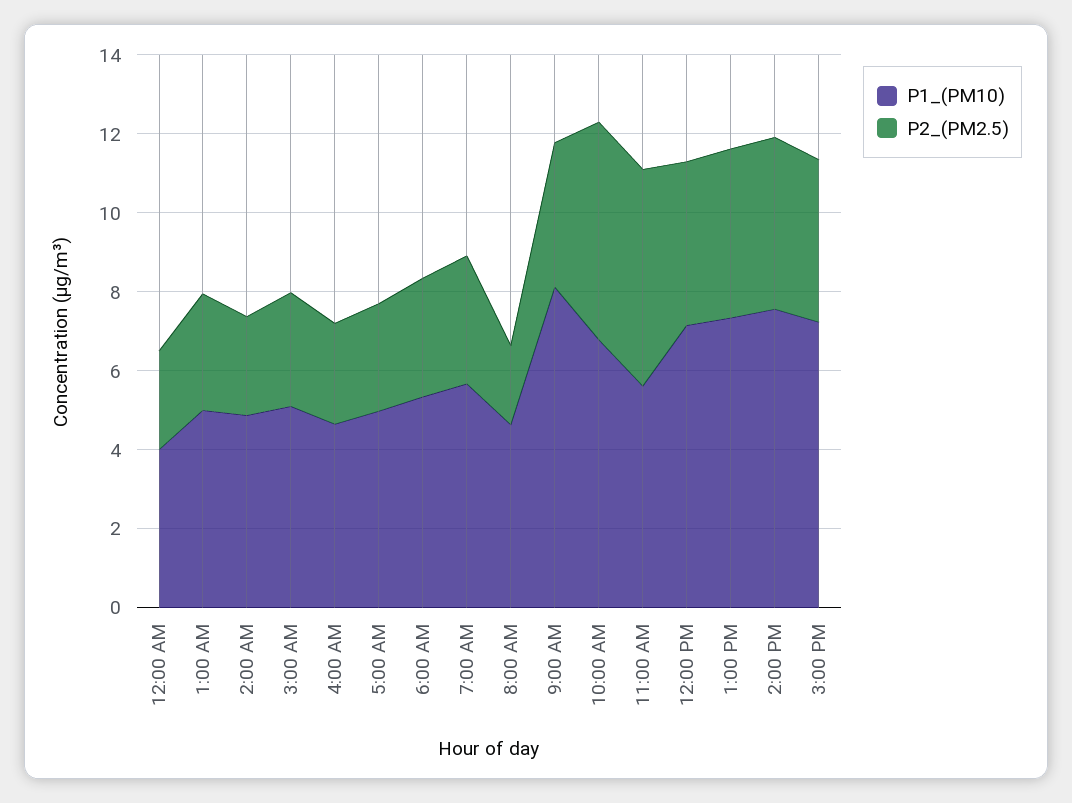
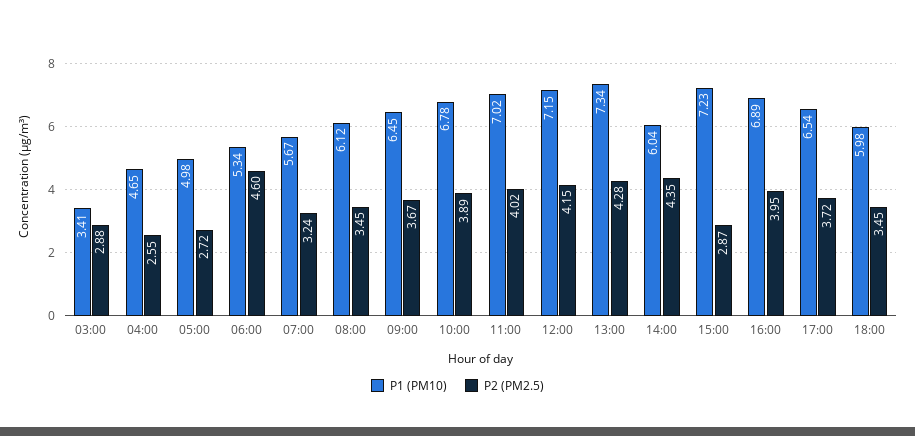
P1_(PM10), 12:00 AM: 4 -> none
P2_(PM2.5), 12:00 AM: 2.5 -> none
P1_(PM10), 1:00 AM: 5 -> none
P2_(PM2.5), 1:00 AM: 3 -> none
P1_(PM10), 2:00 AM: 5 -> none
P2_(PM2.5), 2:00 AM: 2.5 -> none
P1_(PM10), 3:00 AM: 5 -> 3.41
P2_(PM2.5), 6:00 AM: 3 -> 4.6
P1_(PM10), 8:00 AM: 4.5 -> 6.12
P2_(PM2.5), 8:00 AM: 2 -> 3.45
P1_(PM10), 9:00 AM: 8 -> 6.45
P2_(PM2.5), 10:00 AM: 5.5 -> 3.89
P1_(PM10), 11:00 AM: 5.5 -> 7.02
P2_(PM2.5), 11:00 AM: 5.5 -> 4.02
P1_(PM10), 2:00 PM: 7.5 -> 6.04
P2_(PM2.5), 3:00 PM: 4 -> 2.87
P1_(PM10), 16:00: none -> 6.89
P2_(PM2.5), 16:00: none -> 3.95
P1_(PM10), 17:00: none -> 6.54
P2_(PM2.5), 17:00: none -> 3.72
P1_(PM10), 18:00: none -> 5.98
P2_(PM2.5), 18:00: none -> 3.45

